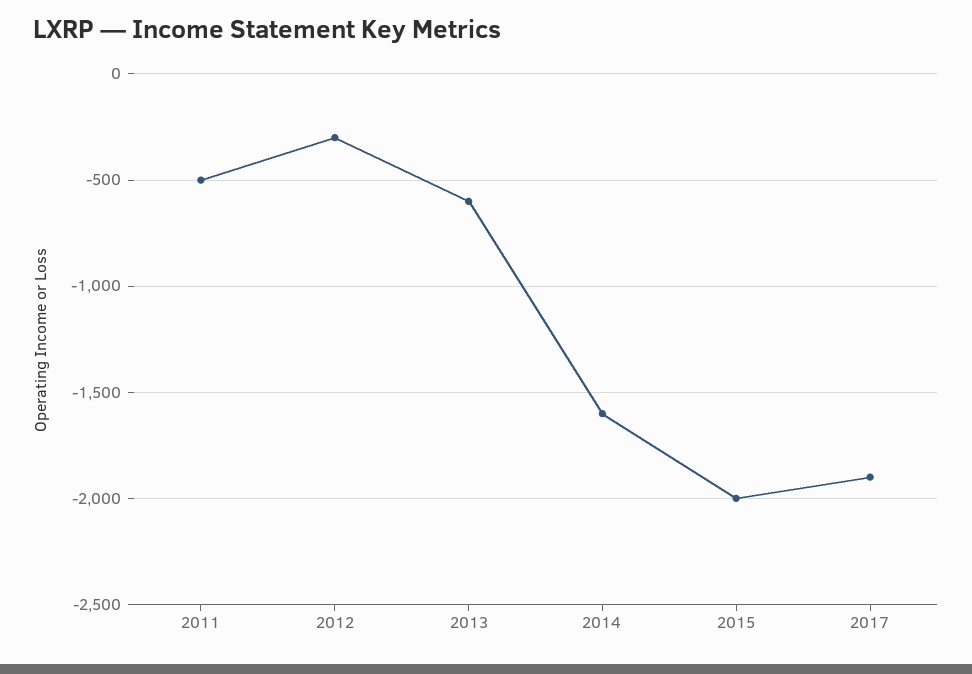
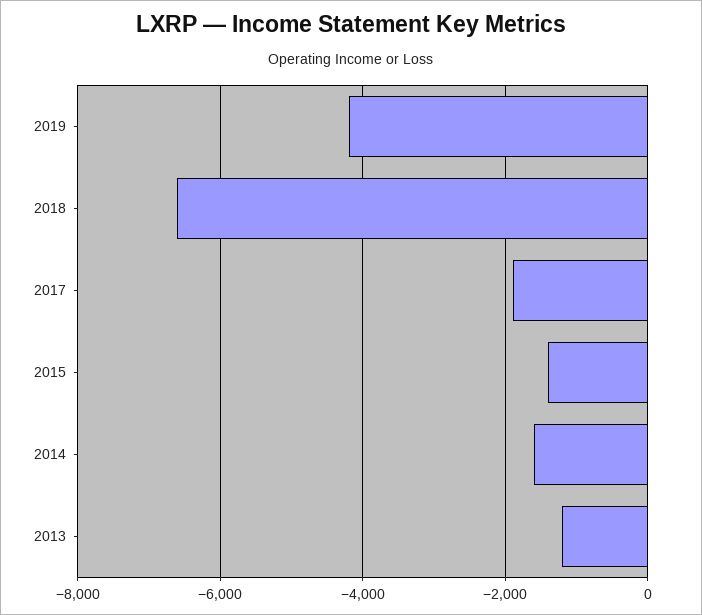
2011: -500 -> none
2012: -300 -> none
2013: -600 -> -1200
2015: -2000 -> -1400
2019: none -> -4200
2018: none -> -6600

